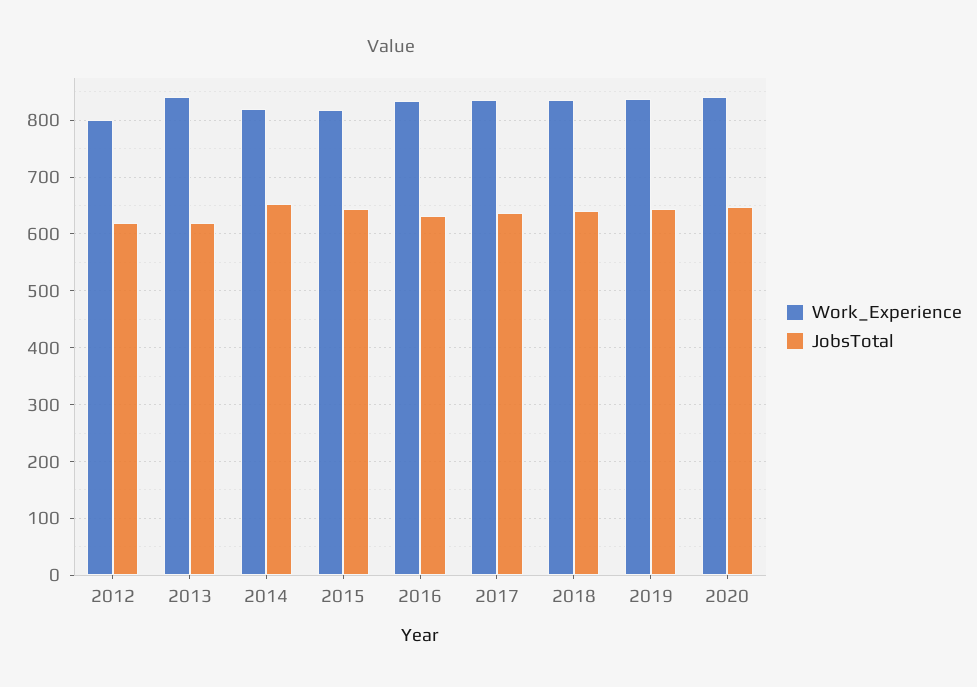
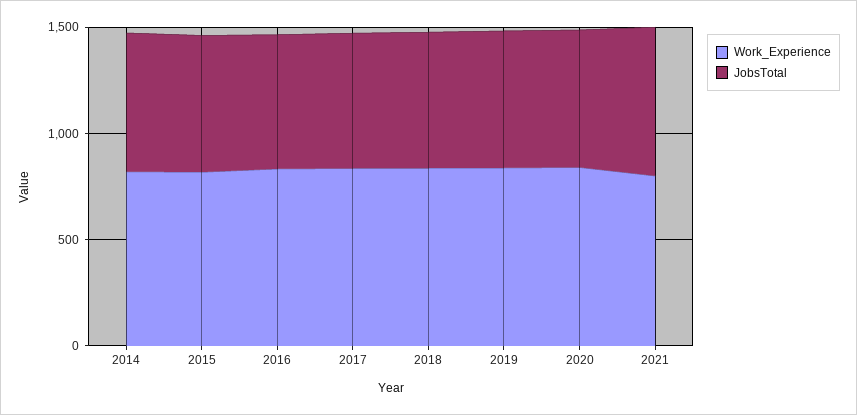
Work_Experience, 2012: 800 -> none
JobsTotal, 2012: 620 -> none
Work_Experience, 2013: 840 -> none
JobsTotal, 2013: 620 -> none
Work_Experience, 2021: none -> 800
JobsTotal, 2021: none -> 700

